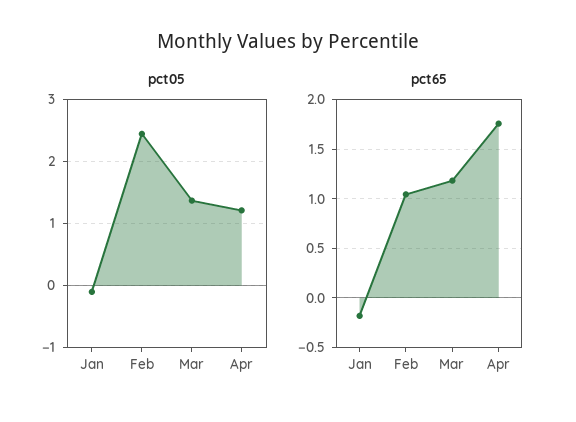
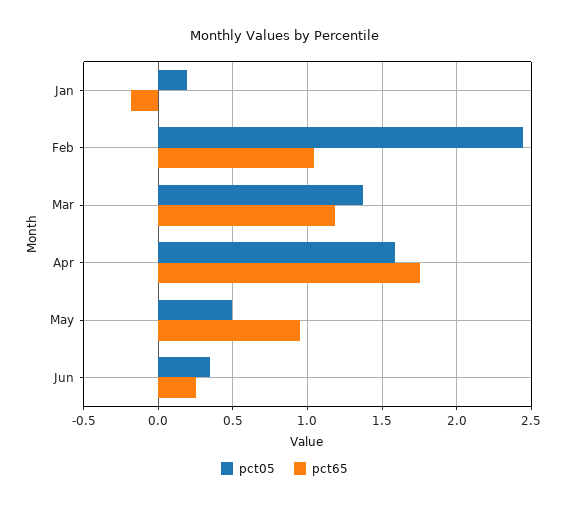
pct05, Jan: -0.1 -> 0.2
pct05, Apr: 1.2 -> 1.6
pct05, May: none -> 0.5
pct65, May: none -> 0.95
pct05, Jun: none -> 0.35
pct65, Jun: none -> 0.25

